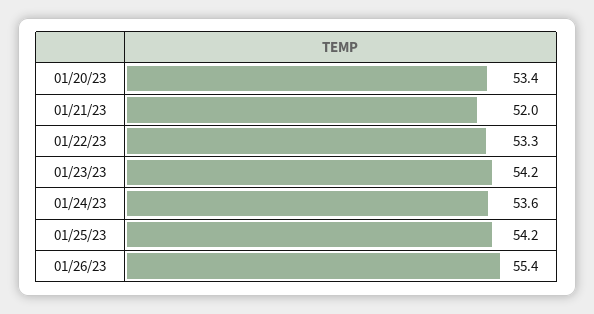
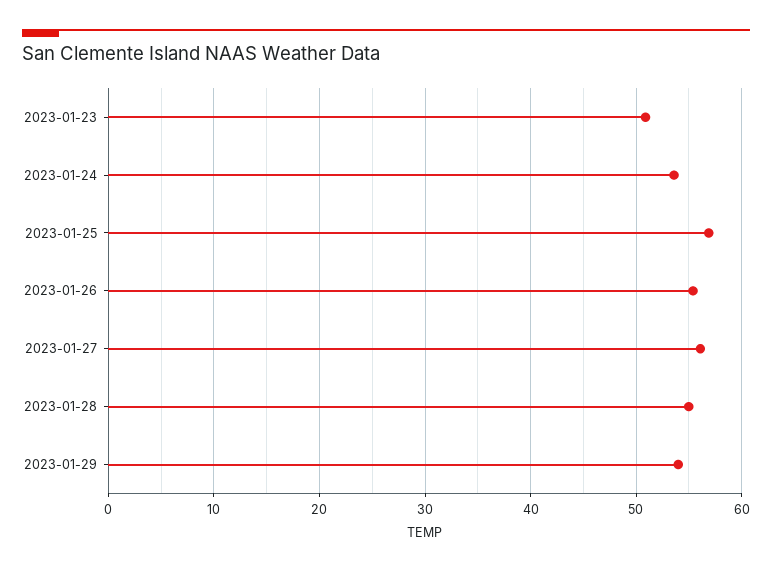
01/20/23: 53.4 -> none
01/21/23: 52 -> none
01/22/23: 53.3 -> none
01/23/23: 54.2 -> 51
01/25/23: 54.2 -> 57
2023-01-27: none -> 56
2023-01-28: none -> 55
2023-01-29: none -> 54

